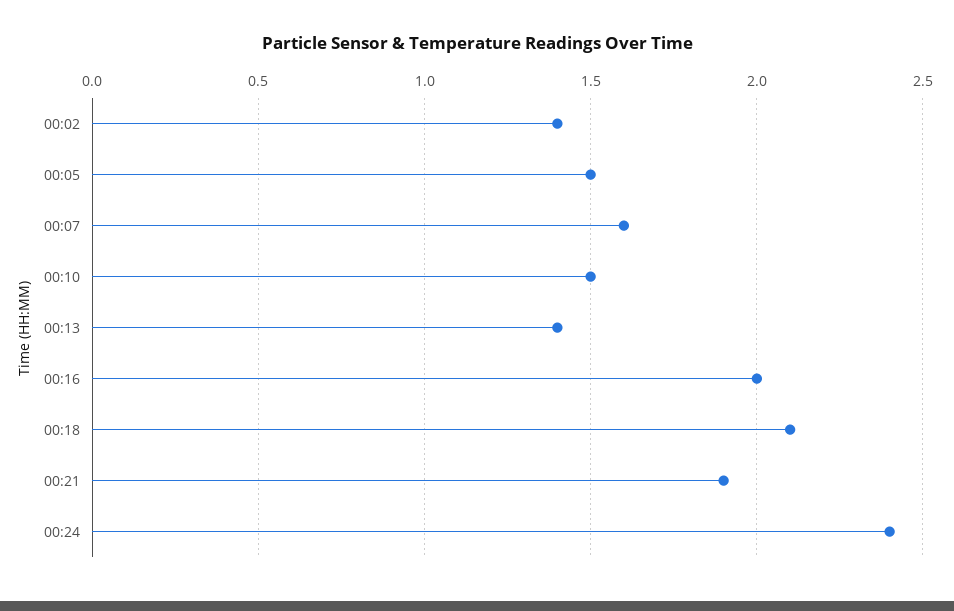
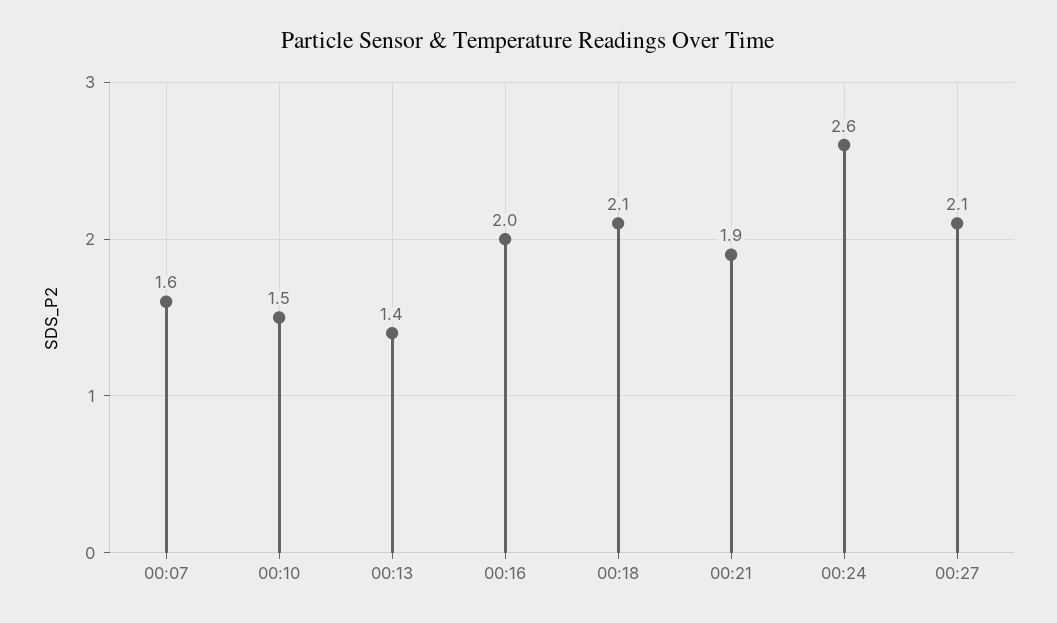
00:02: 1.4 -> none
00:05: 1.5 -> none
00:24: 2.4 -> 2.6
00:27: none -> 2.1

